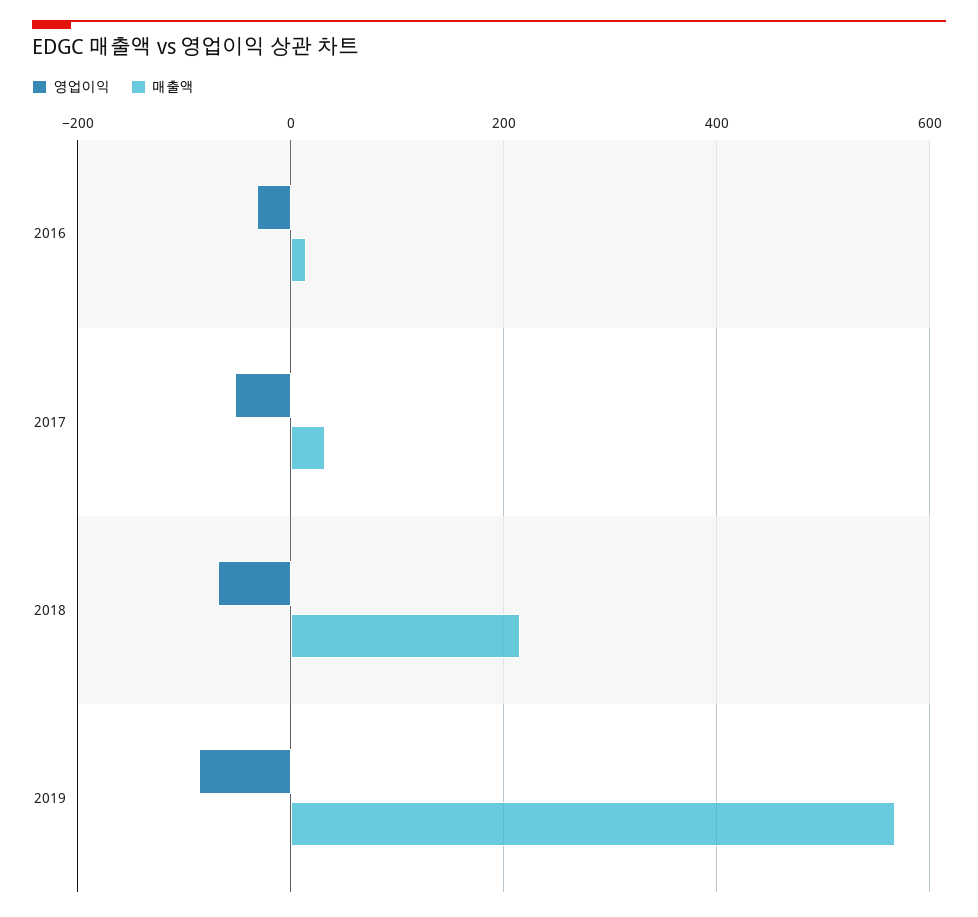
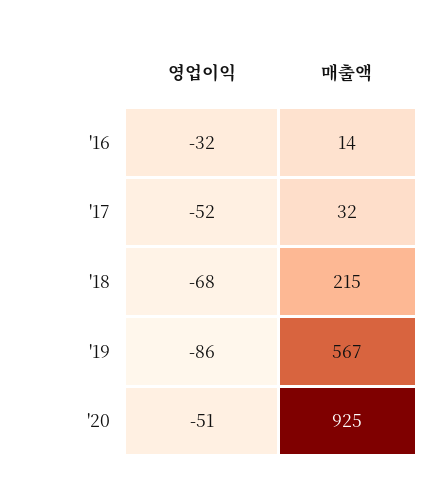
영업이익, '20: none -> -51
매출액, '20: none -> 925

